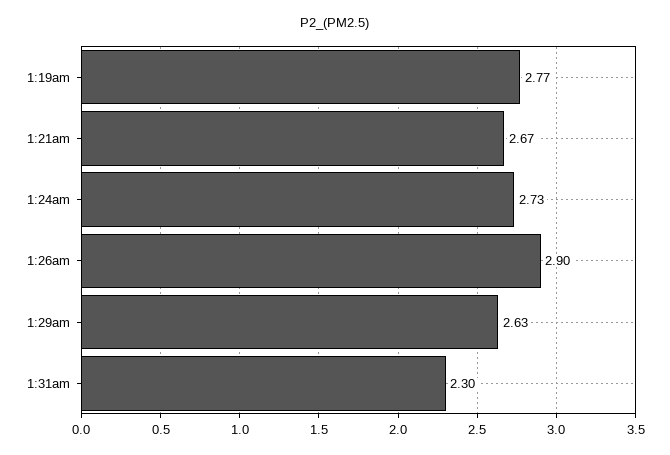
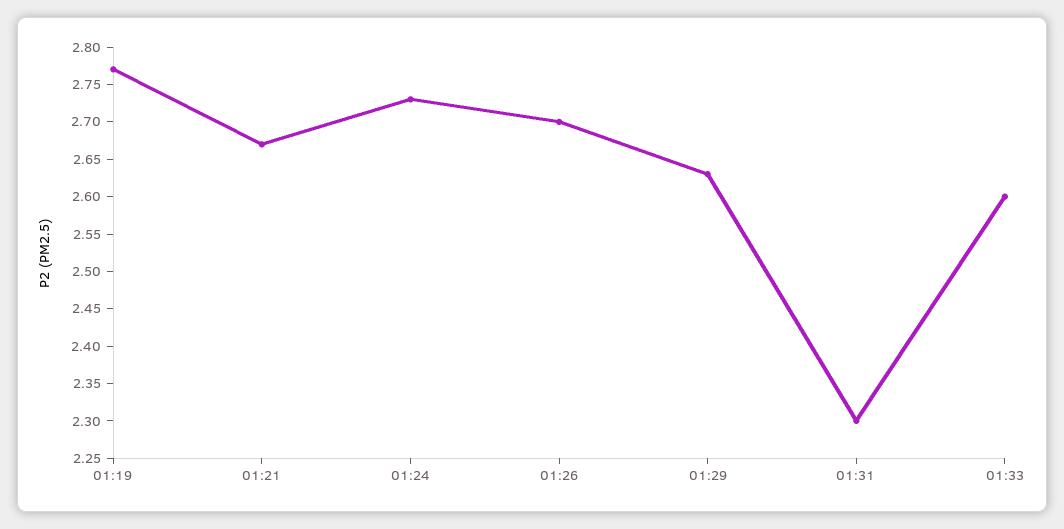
1:26am: 2.9 -> 2.7
01:33: none -> 2.6

